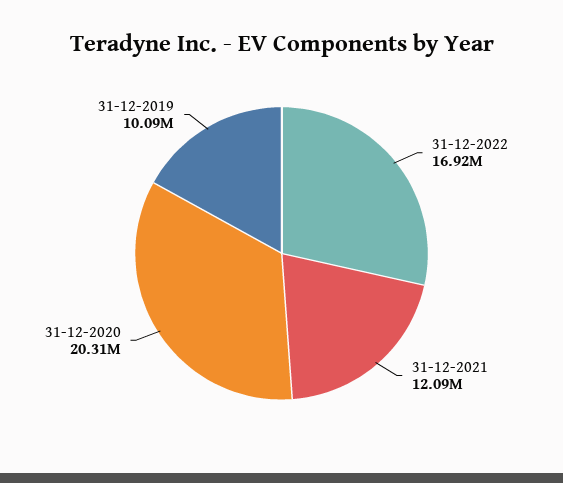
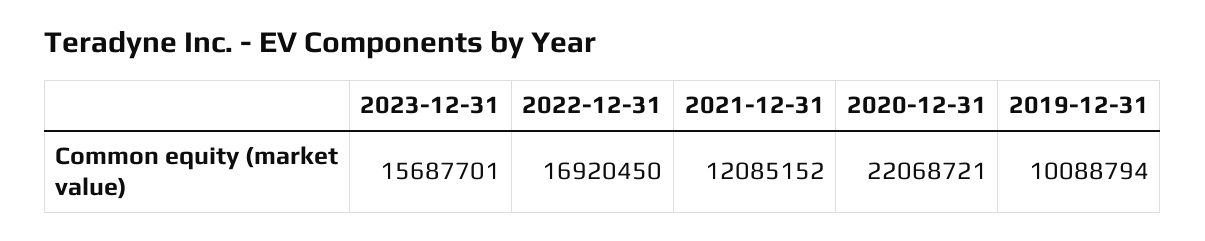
31-12-2020: 20310000 -> 22068721
2023-12-31: none -> 15687701

